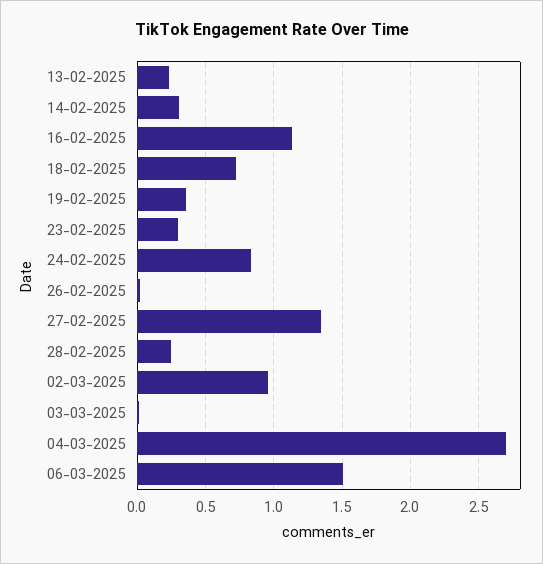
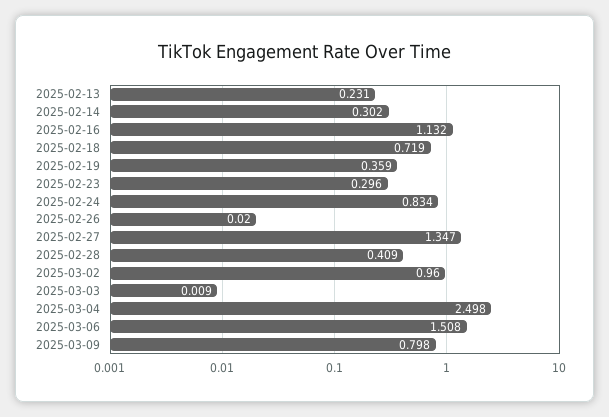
28-02-2025: 0.25 -> 0.409
04-03-2025: 2.7 -> 2.498
2025-03-09: none -> 0.798

